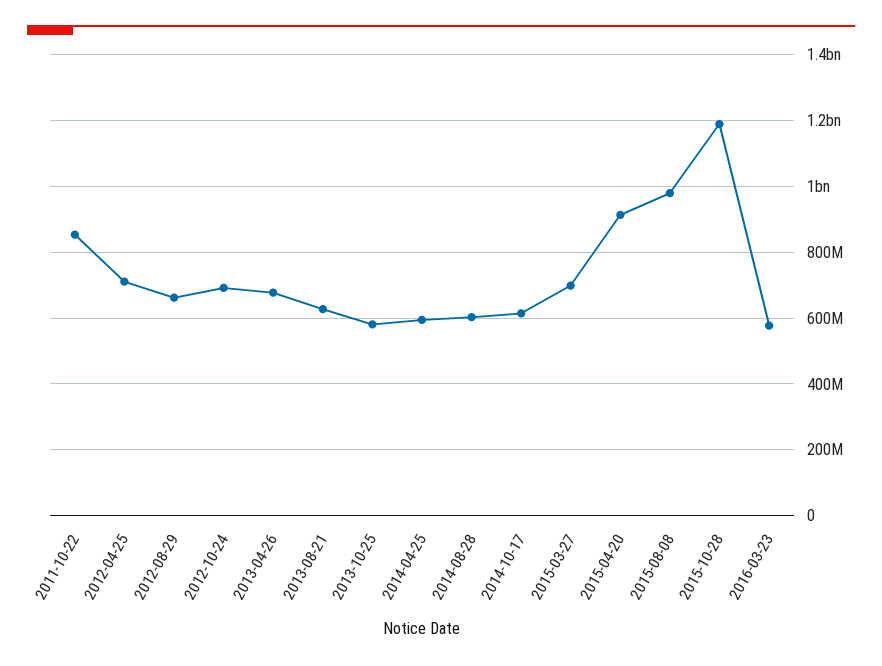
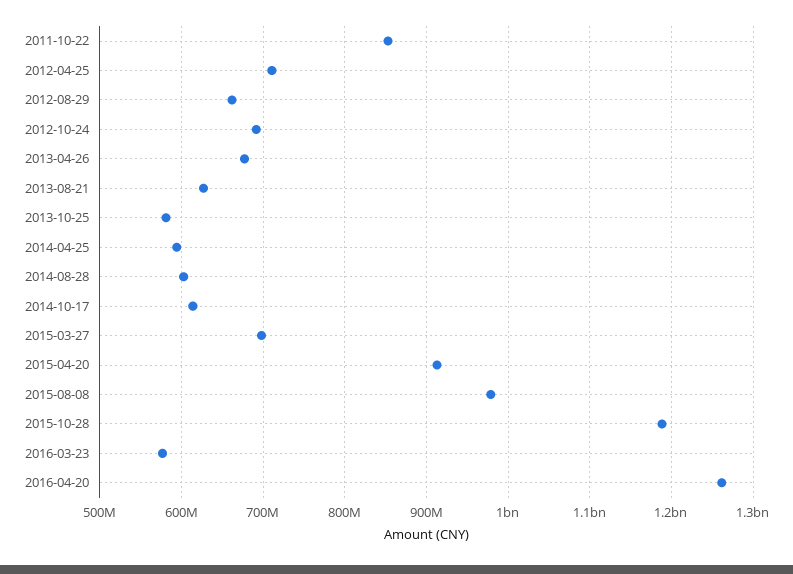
2016-04-20: none -> 1260000000

